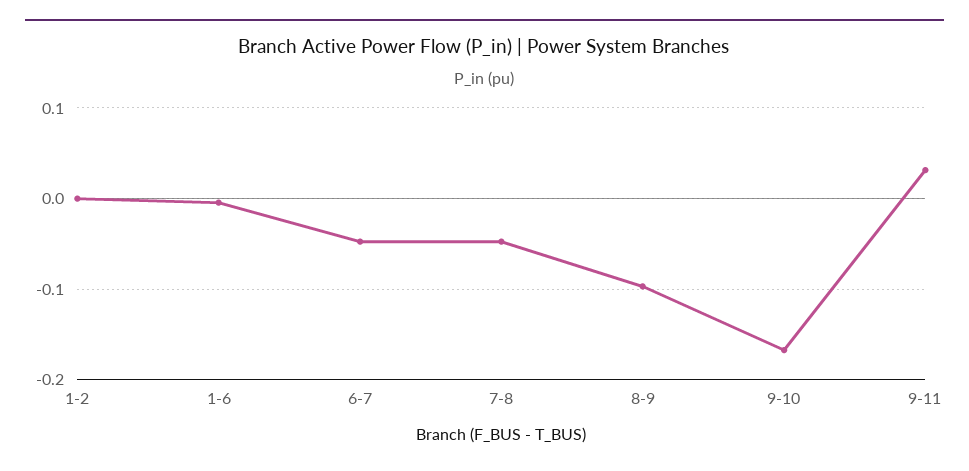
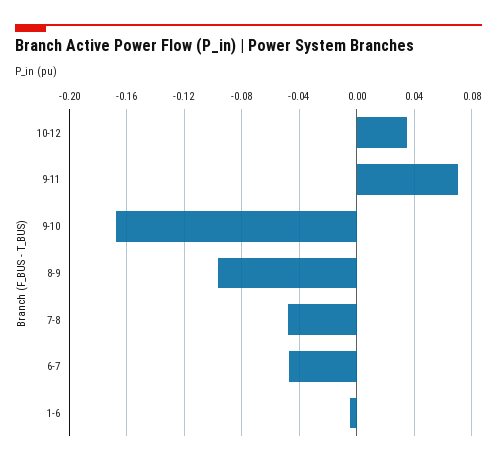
1-2: 0 -> none
9-11: 0.03 -> 0.07
10-12: none -> 0.035

